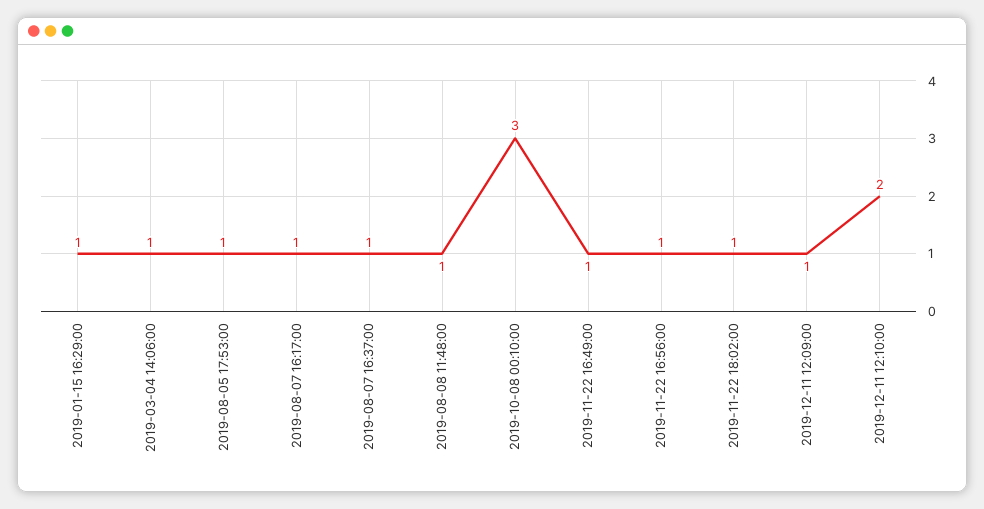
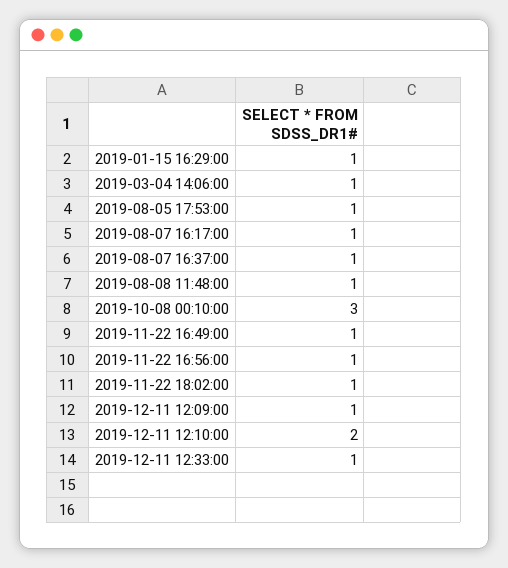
2019-12-11 12:33:00: none -> 1

